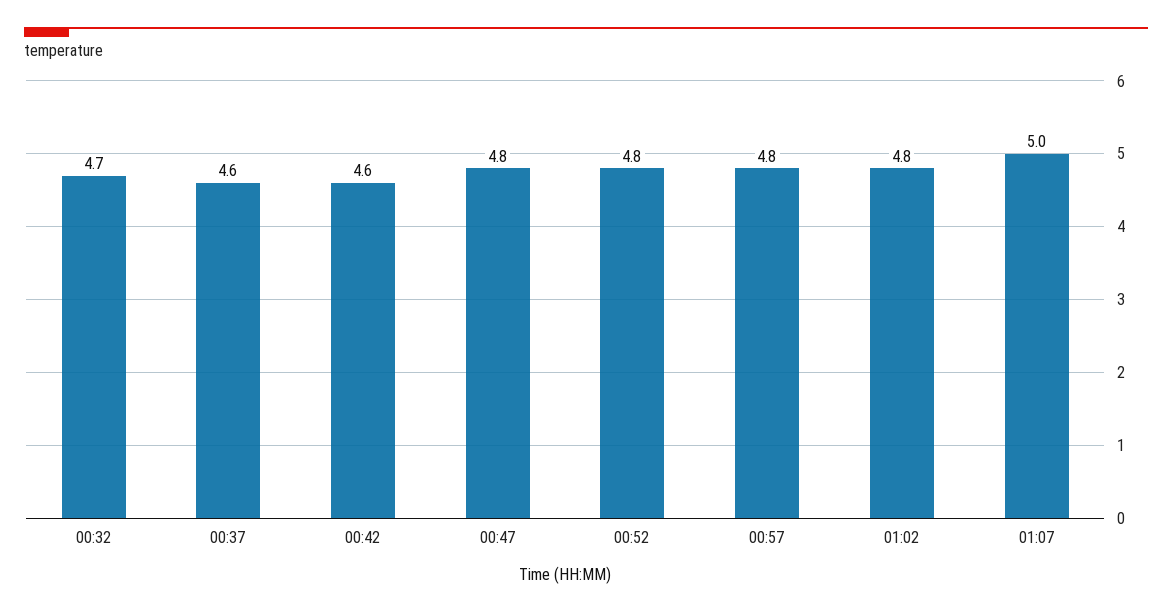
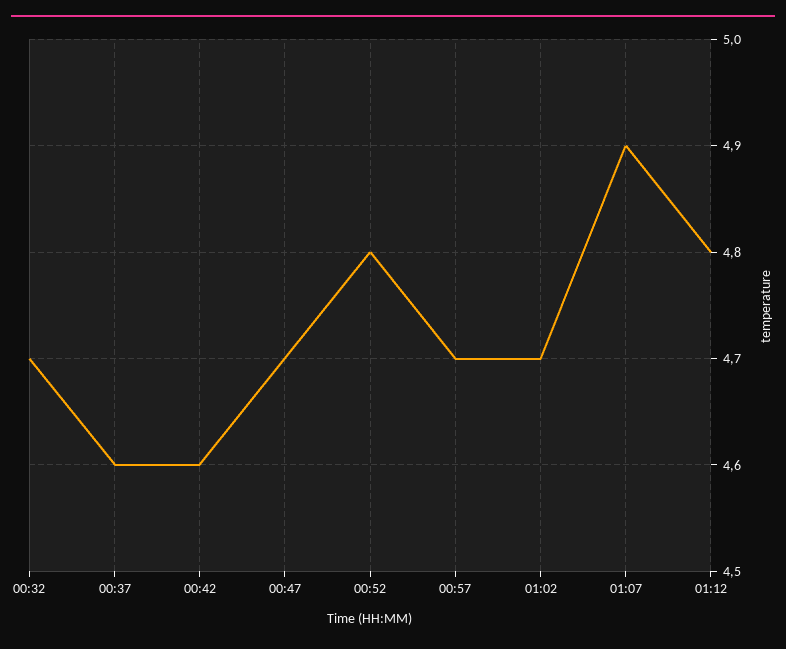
00:47: 4.8 -> 4.7
00:57: 4.8 -> 4.7
01:02: 4.8 -> 4.7
01:07: 5 -> 4.9
01:12: none -> 4.8

